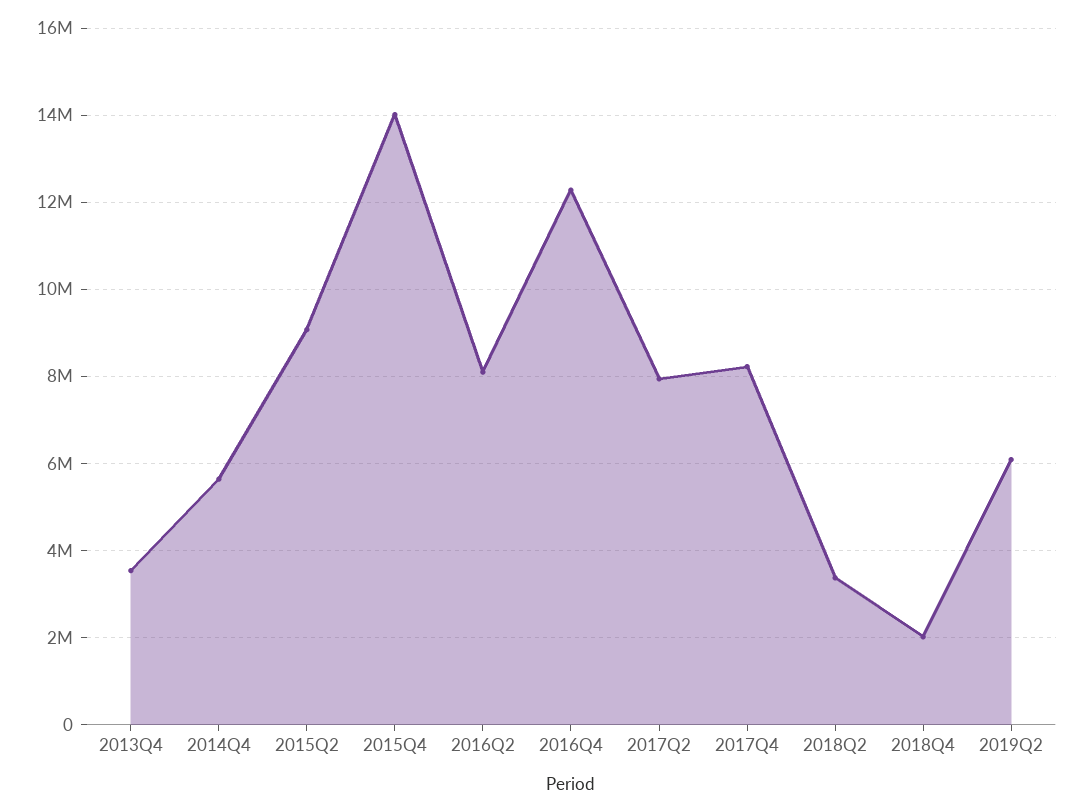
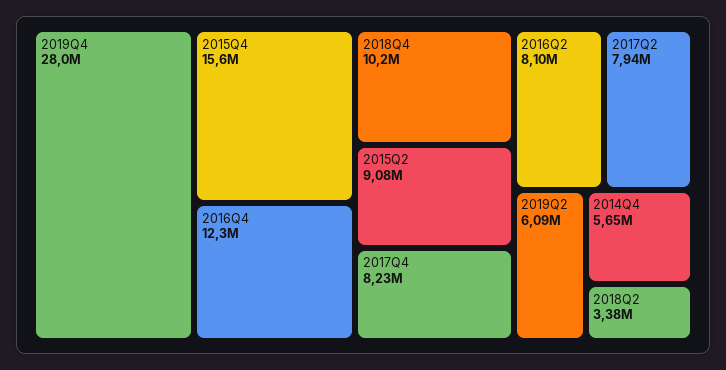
2013Q4: 3600000 -> none
2015Q4: 14000000 -> 15600000
2018Q4: 2000000 -> 10200000
2019Q4: none -> 28000000

